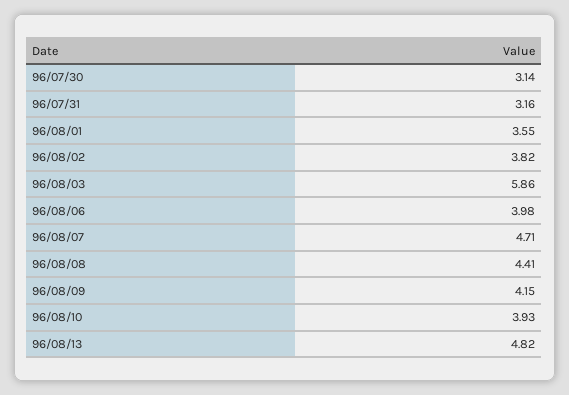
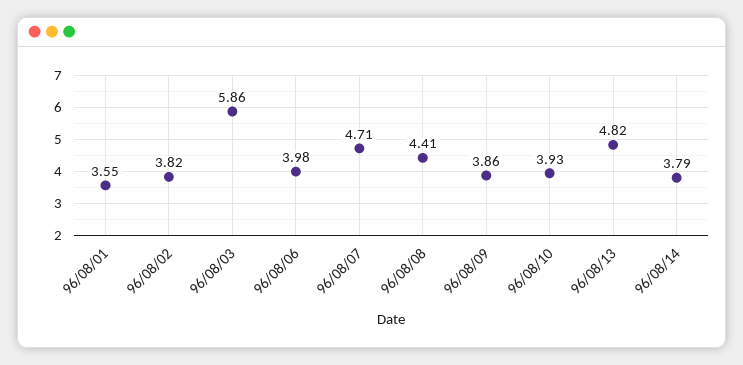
96/07/30: 3.14 -> none
96/07/31: 3.16 -> none
96/08/09: 4.15 -> 3.86
96/08/14: none -> 3.79

